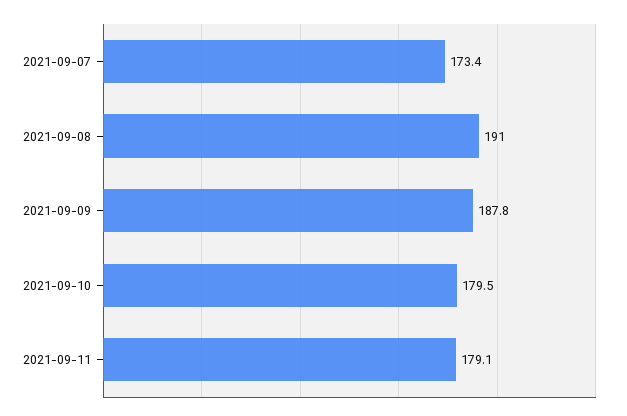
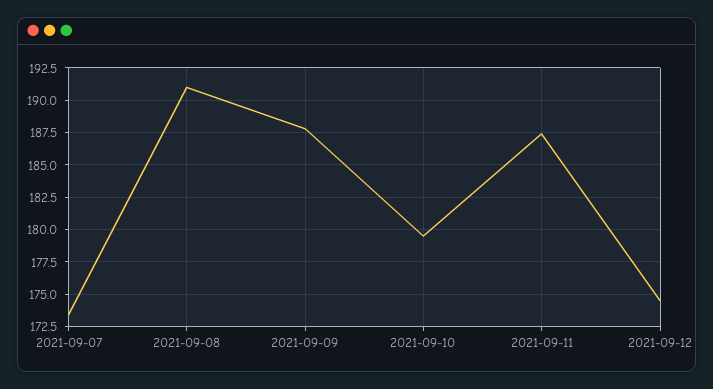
2021-09-11: 179.1 -> 187.5
2021-09-12: none -> 174.5

